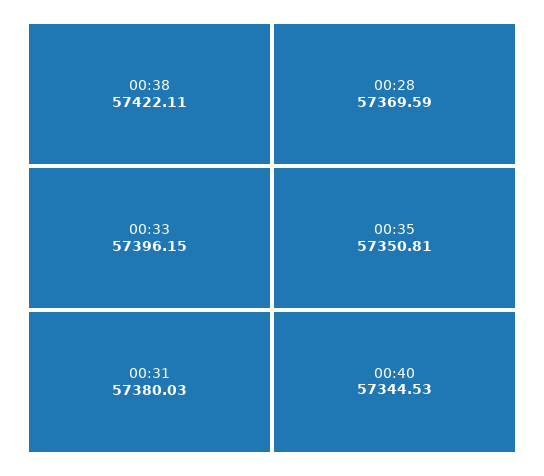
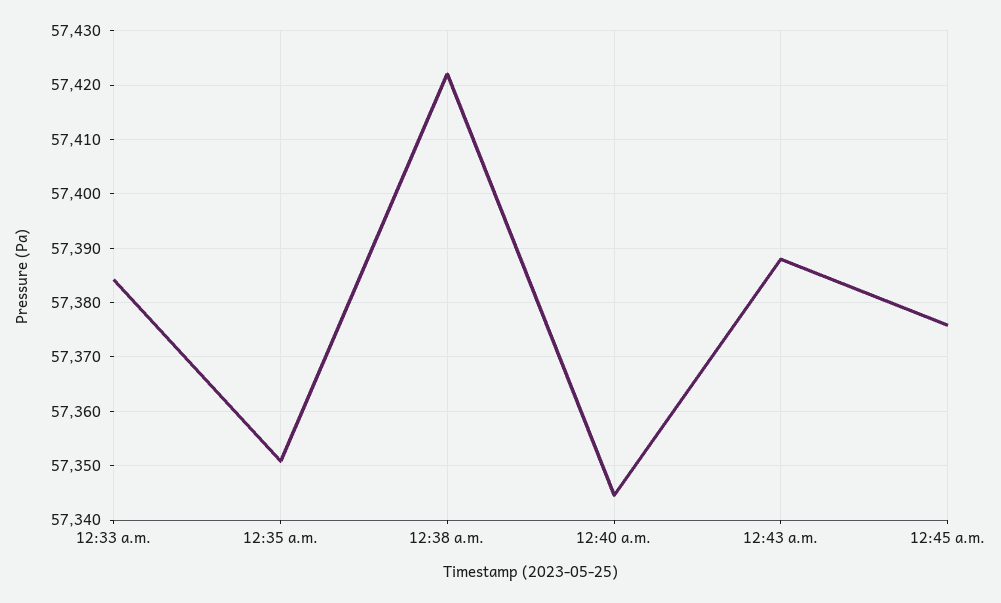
00:33: 57396.15 -> 57384
00:31: 57380.03 -> none
00:28: 57369.59 -> none
12:43 a.m.: none -> 57388
12:45 a.m.: none -> 57376

